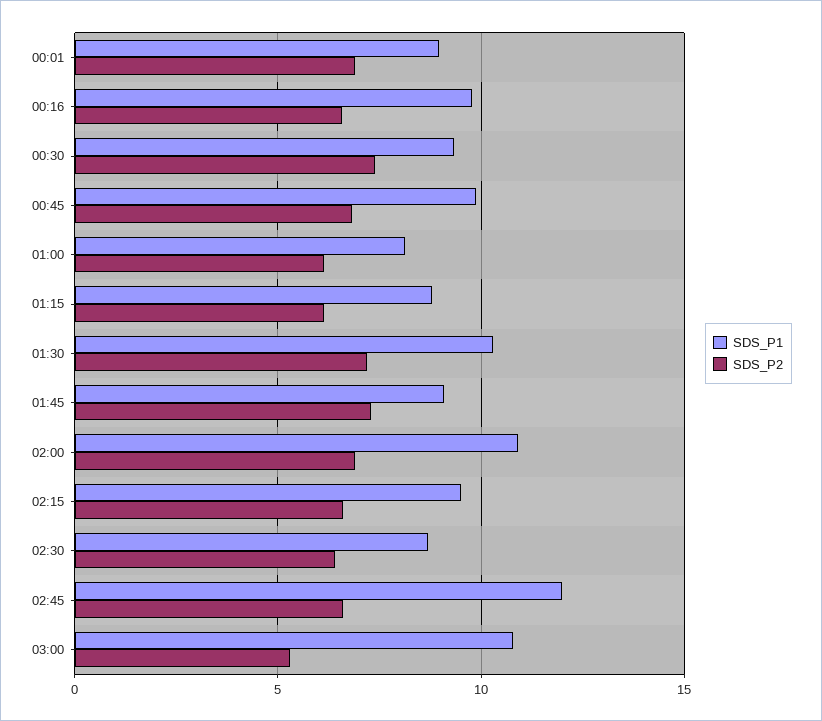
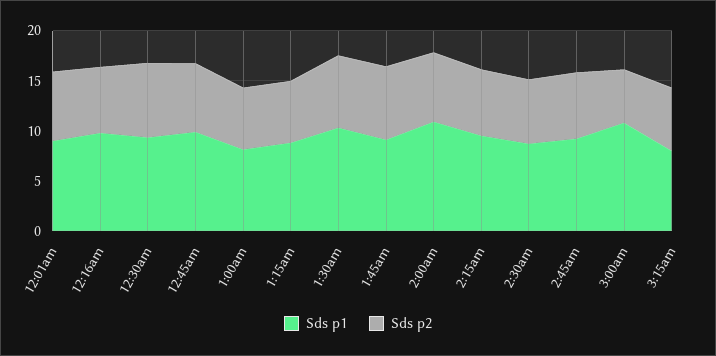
SDS_P1, 02:45: 12 -> 9
SDS_P1, 3:15am: none -> 8
SDS_P2, 3:15am: none -> 6

